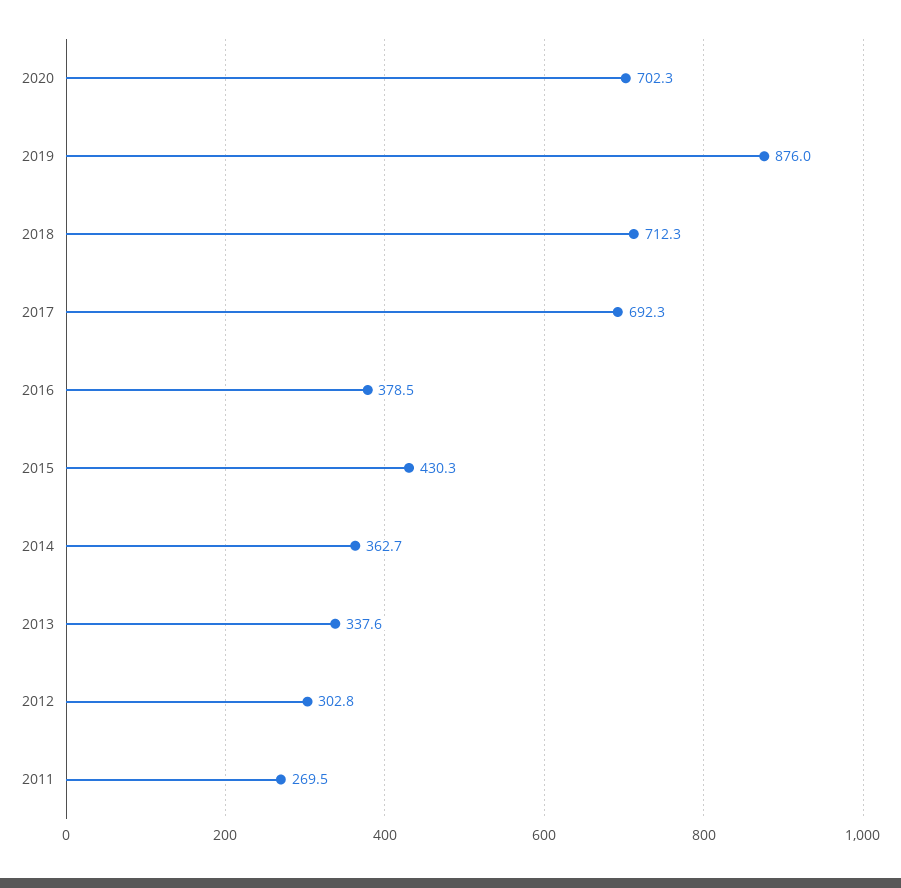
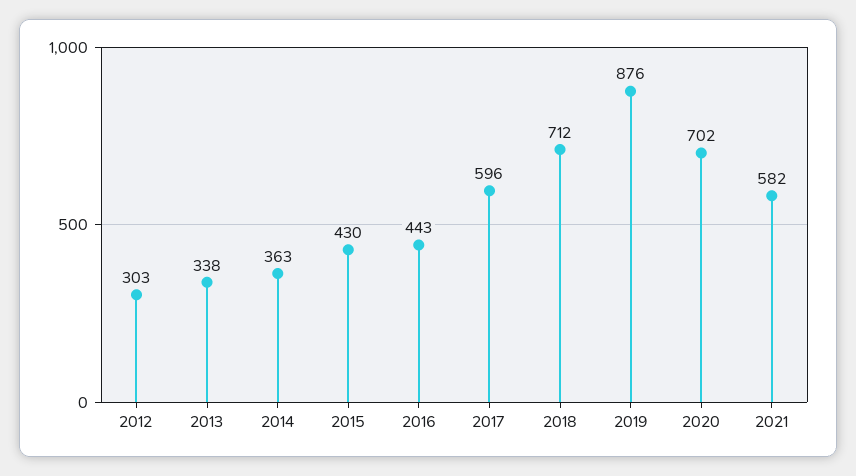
2017: 692.3 -> 596
2016: 378.5 -> 443
2011: 269.5 -> none
2021: none -> 582

